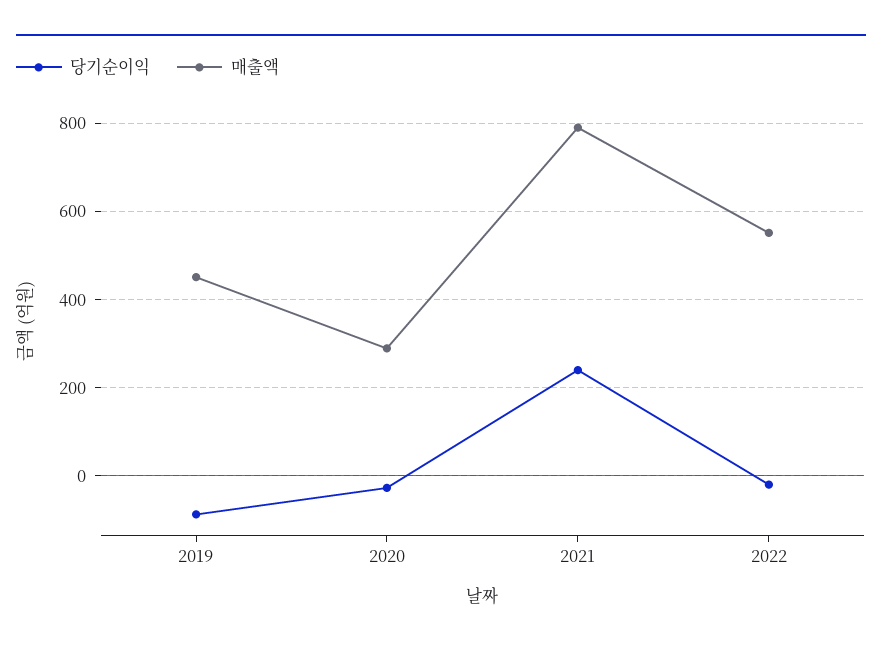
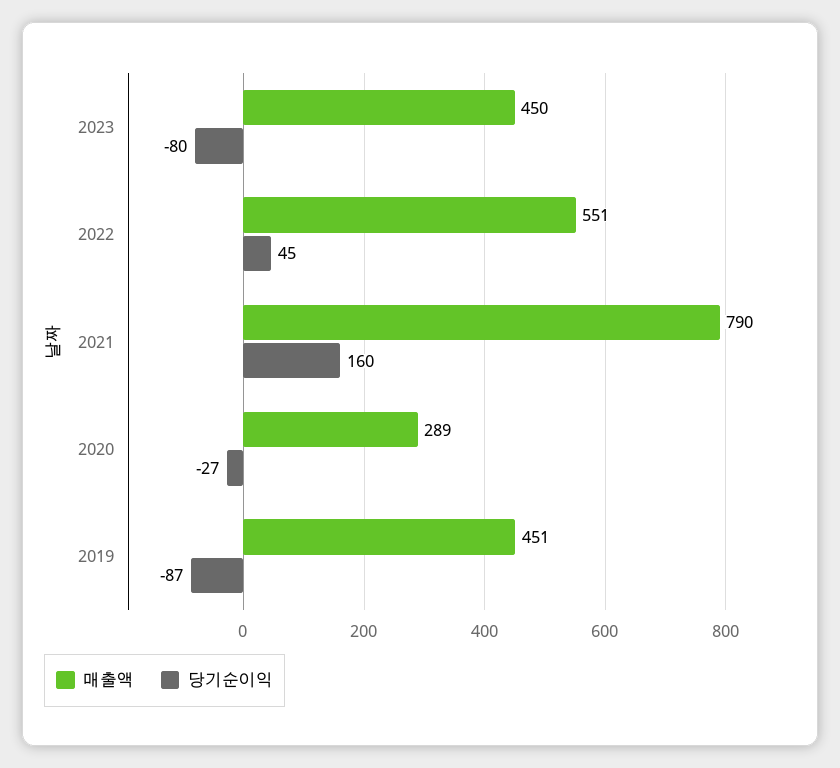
당기순이익, 2021: 240 -> 160
당기순이익, 2022: -20 -> 45
매출액, 2023: none -> 450
당기순이익, 2023: none -> -80

